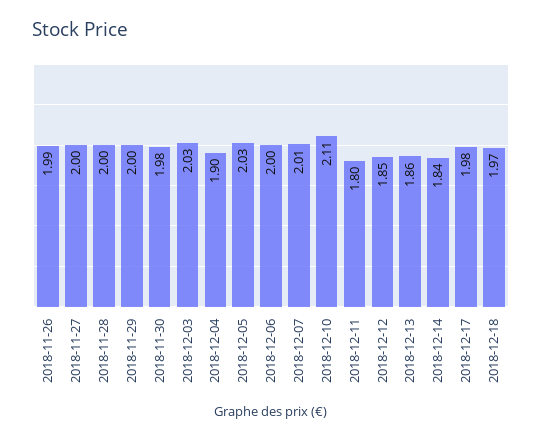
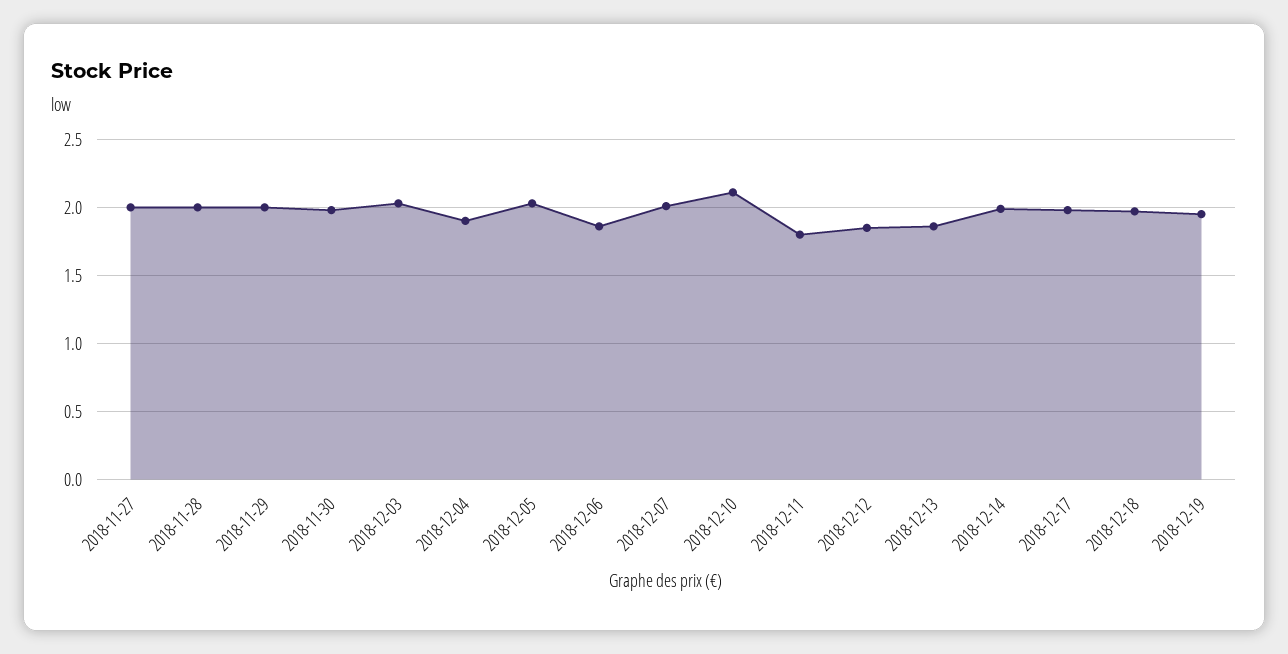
2018-11-26: 1.99 -> none
2018-12-06: 2 -> 1.85
2018-12-14: 1.84 -> 2
2018-12-19: none -> 1.95

